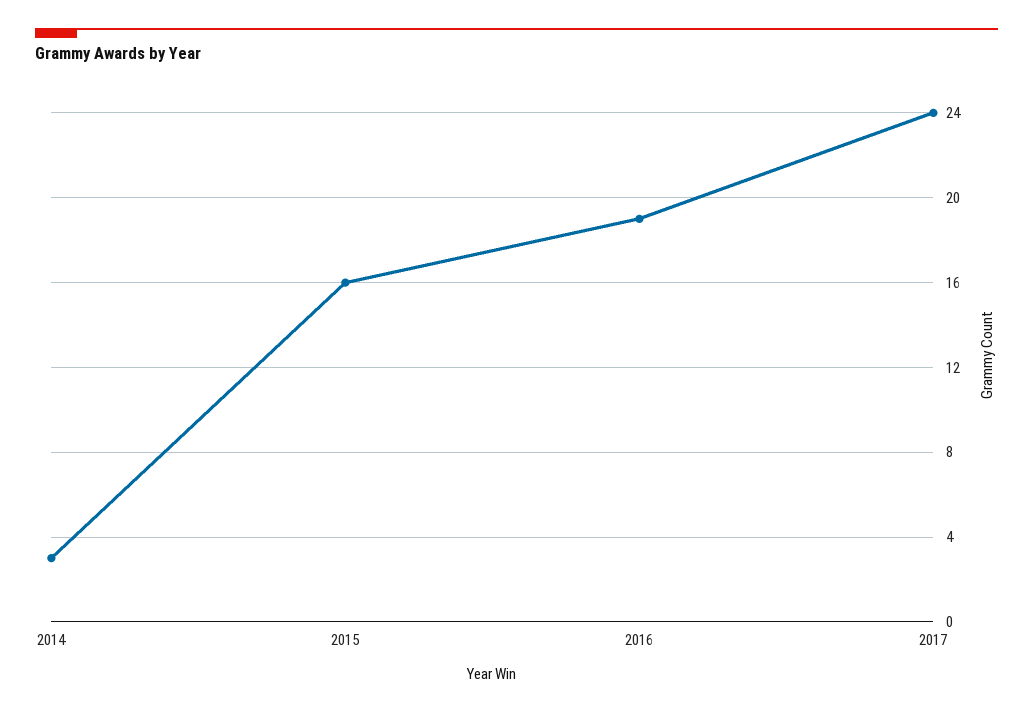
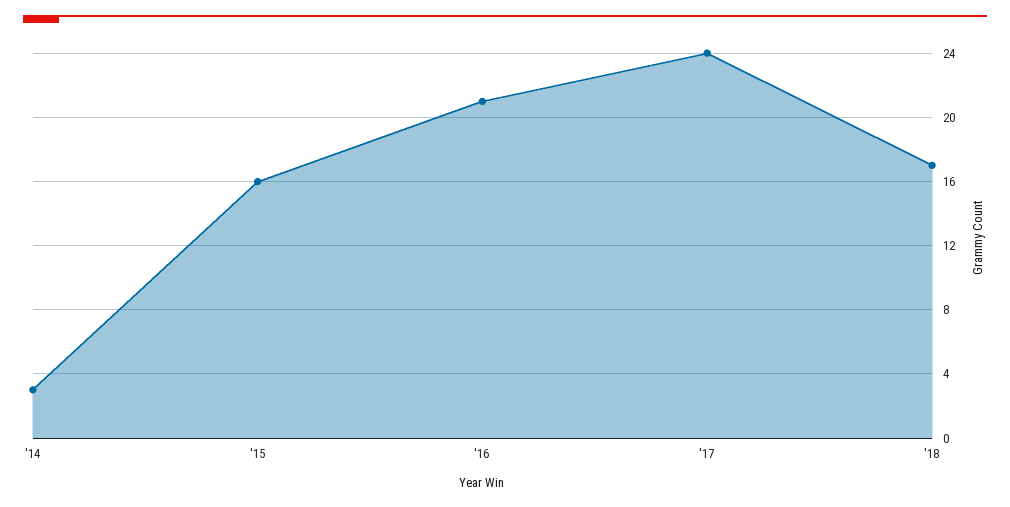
2016: 19 -> 21
'18: none -> 17

